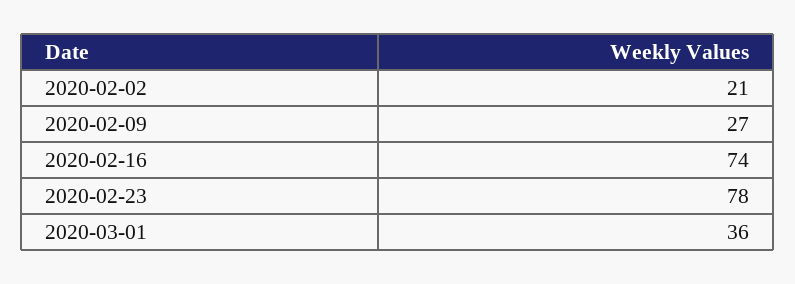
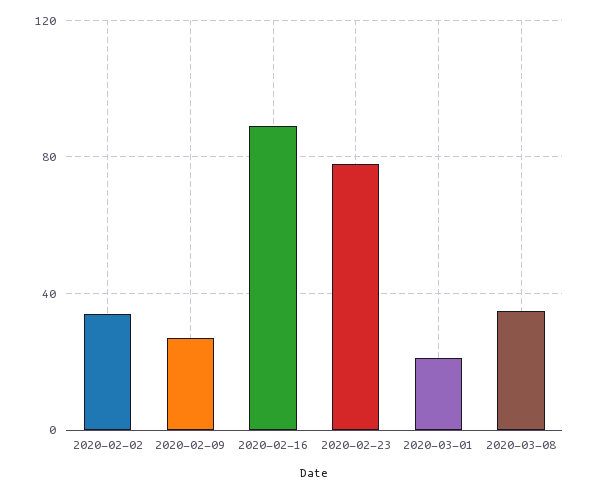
2020-02-02: 21 -> 35
2020-02-16: 74 -> 90
2020-03-01: 36 -> 20
2020-03-08: none -> 35

